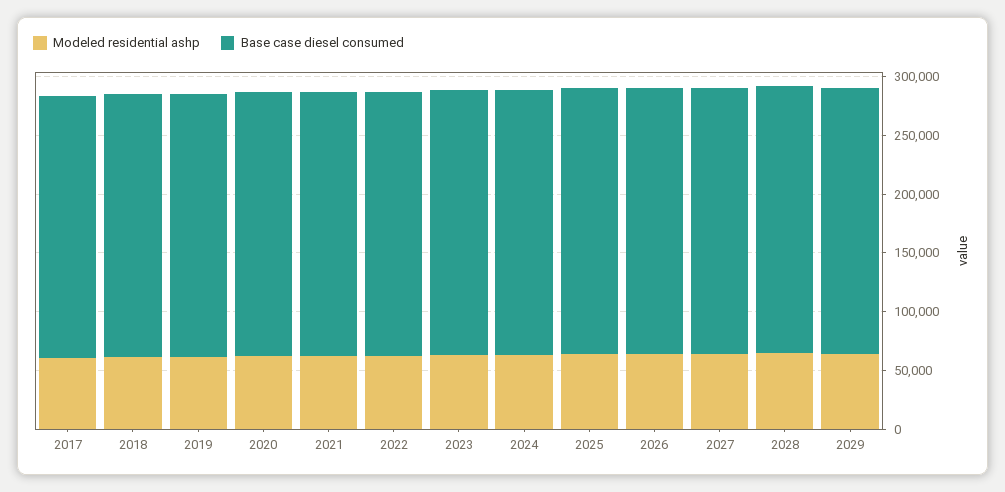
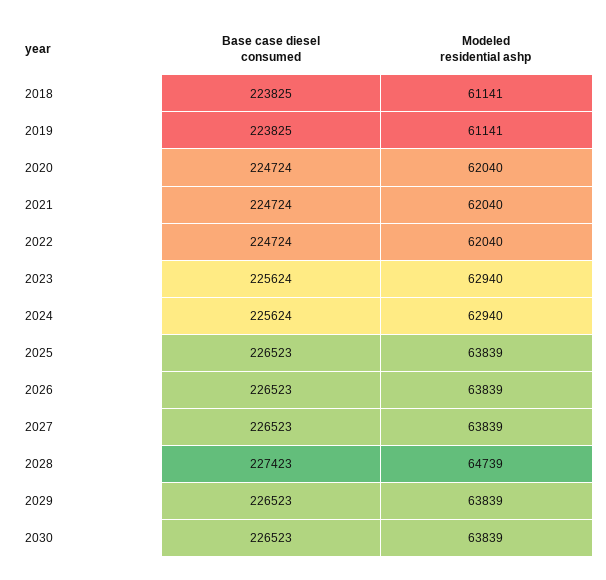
Modeled residential ashp, 2017: 60000 -> none
Base case diesel consumed, 2017: 220000 -> none
Base case diesel consumed, 2030: none -> 226523
Modeled residential ashp, 2030: none -> 63839

